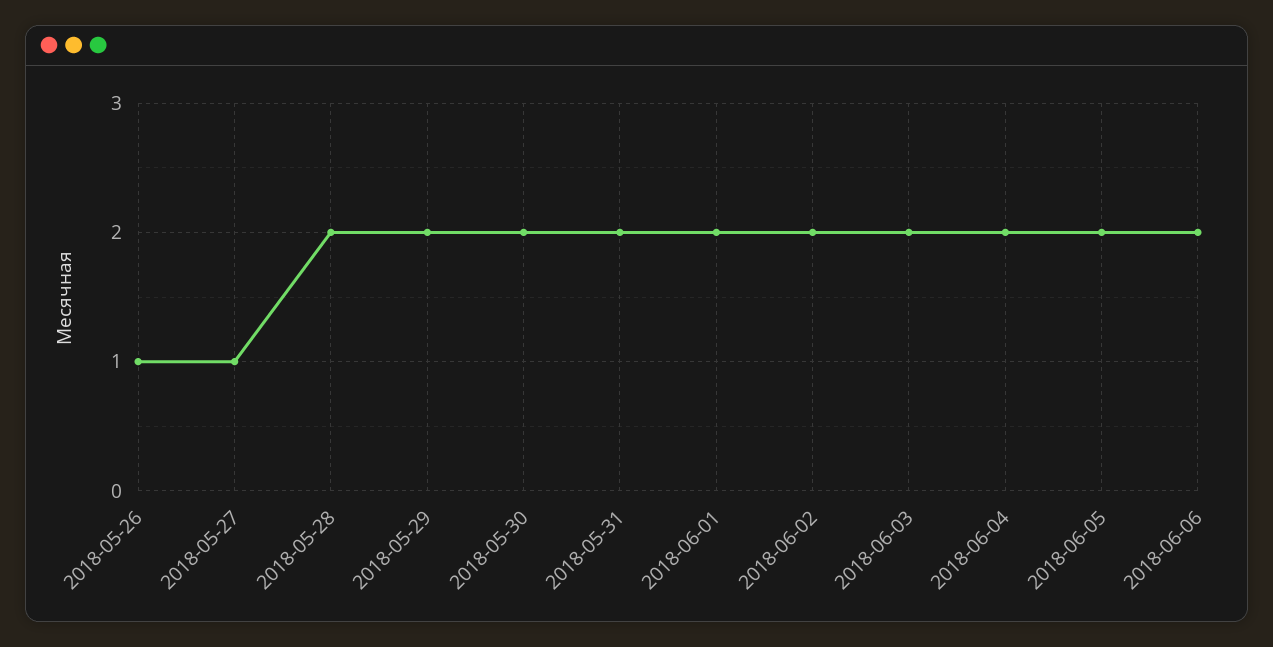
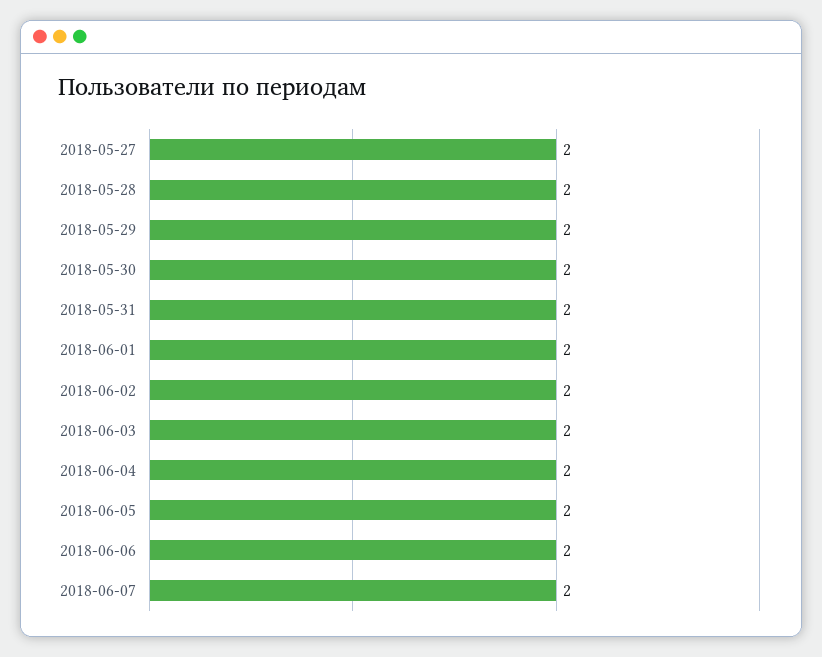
2018-05-26: 1 -> none
2018-05-27: 1 -> 2
2018-06-07: none -> 2

